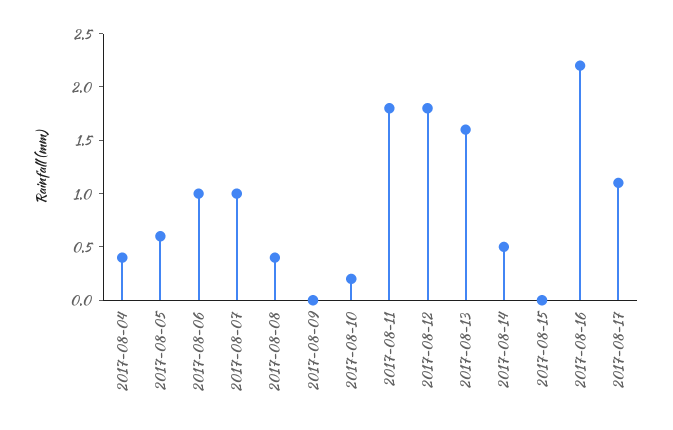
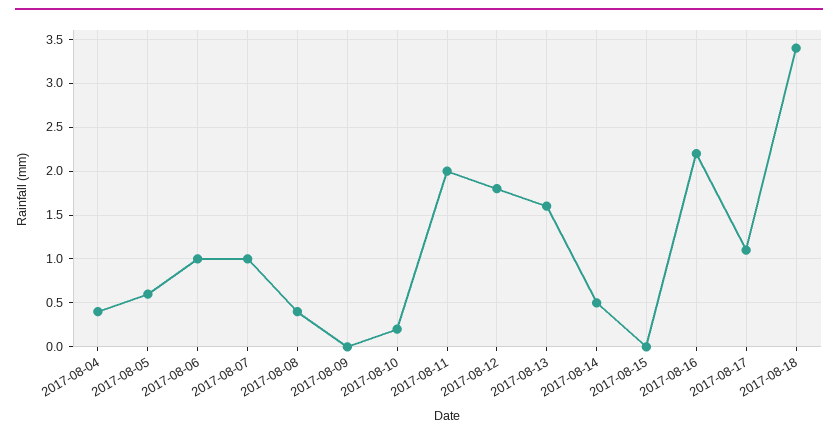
2017-08-11: 1.8 -> 2
2017-08-18: none -> 3.4

